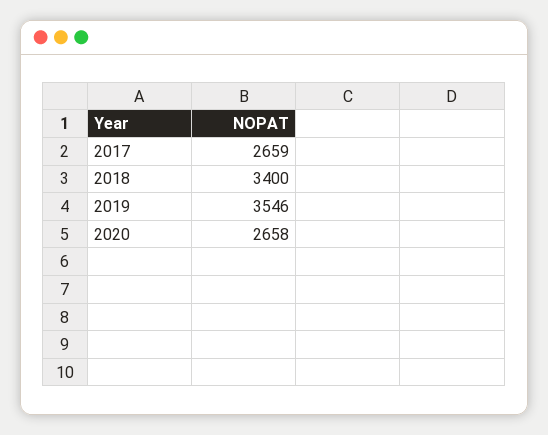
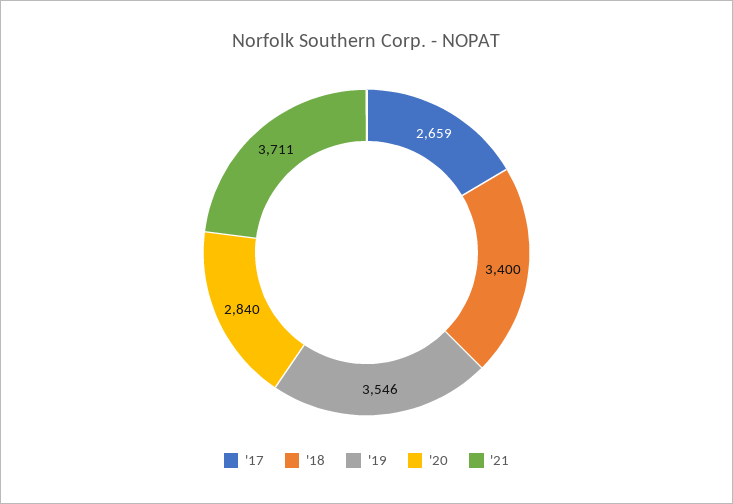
2020: 2658 -> 2840
'21: none -> 3711

